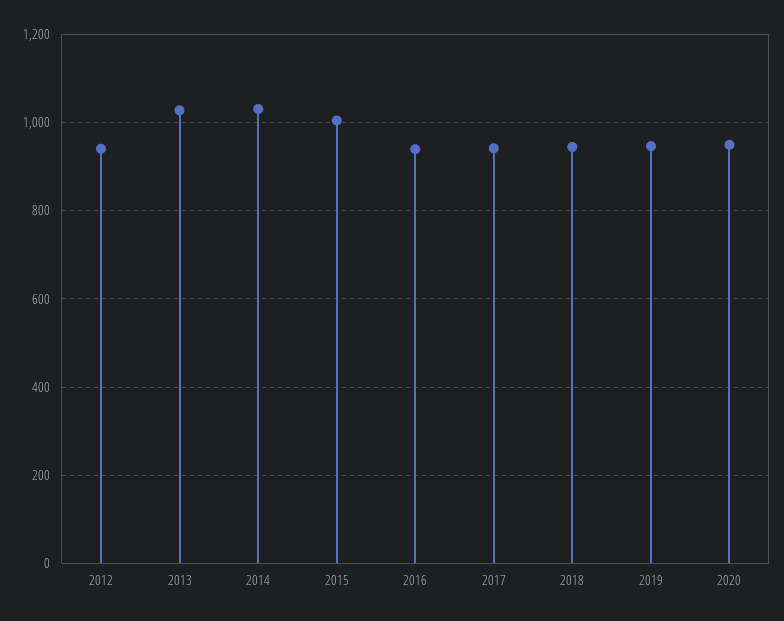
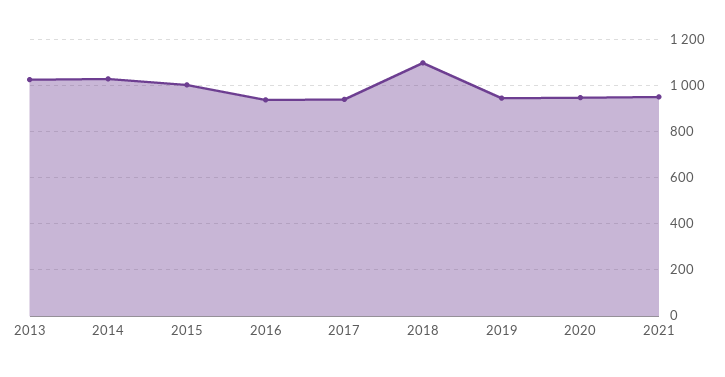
2012: 940 -> none
2018: 940 -> 1100
2021: none -> 950

